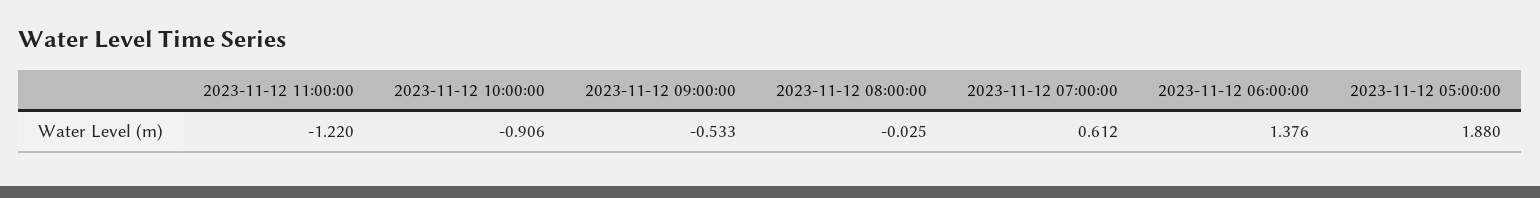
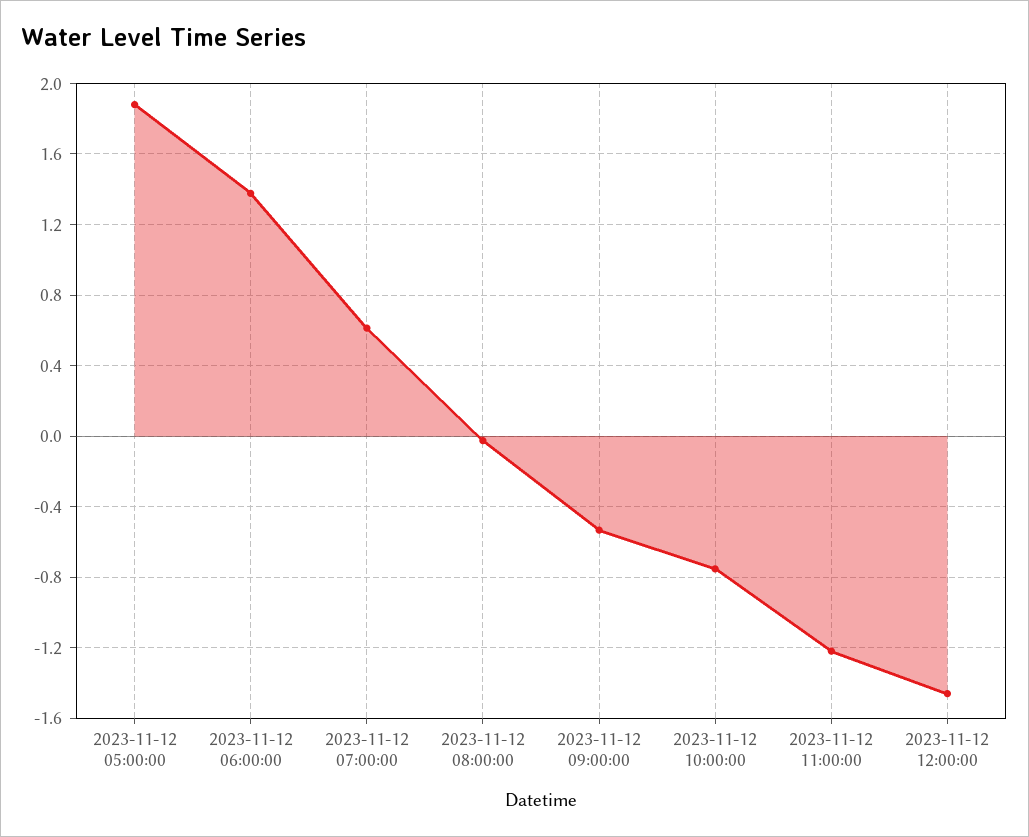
2023-11-12 10:00:00: -0.906 -> -0.75
2023-11-12 12:00:00: none -> -1.45

